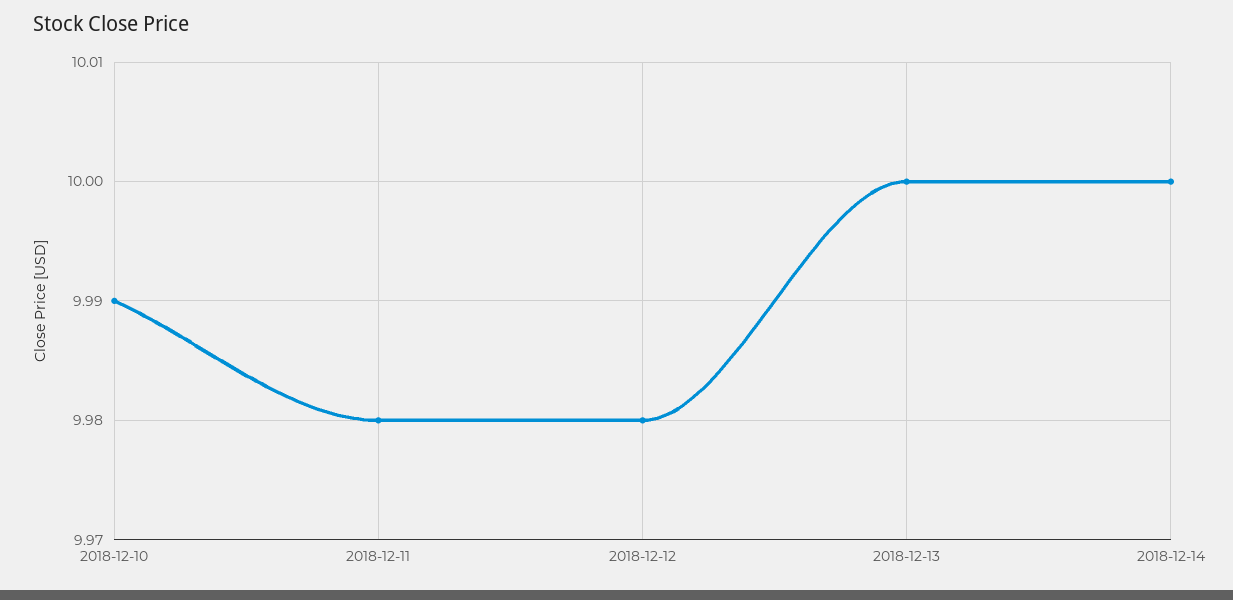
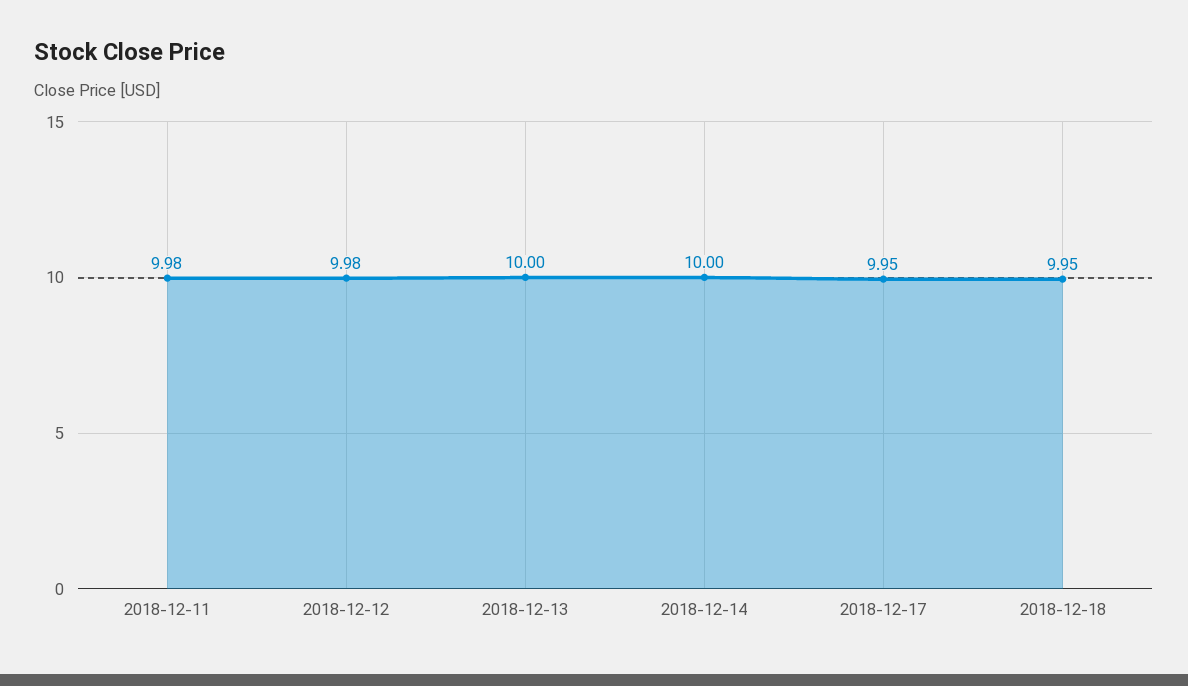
2018-12-10: 9.99 -> none
2018-12-17: none -> 9.95
2018-12-18: none -> 9.95

